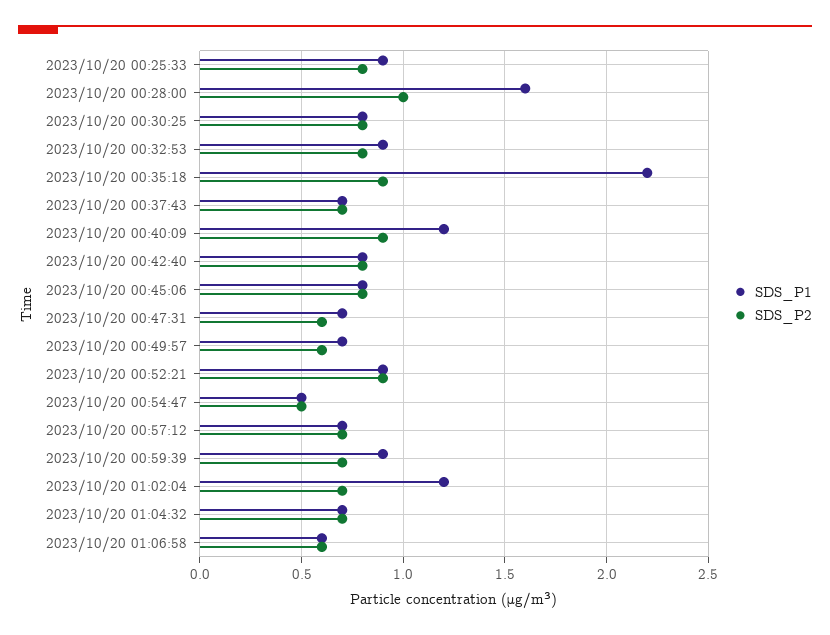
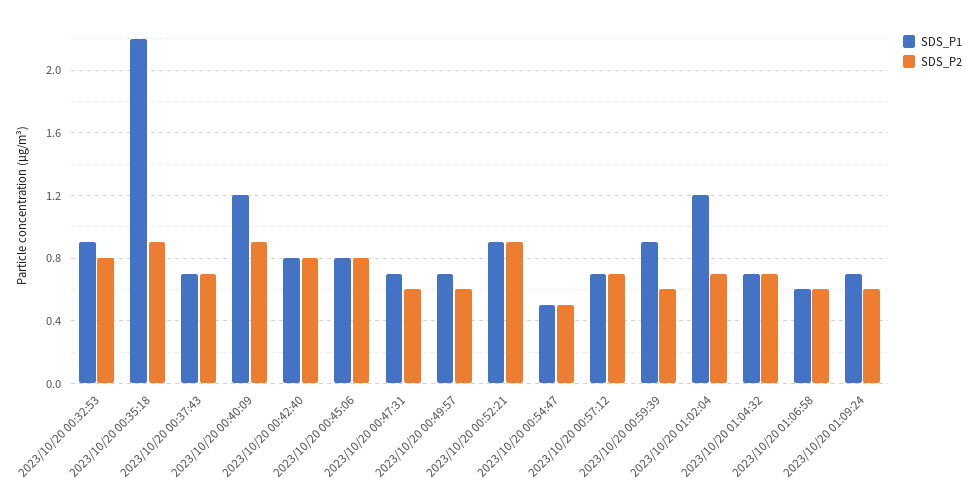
SDS_P1, 2023/10/20 00:25:33: 0.9 -> none
SDS_P2, 2023/10/20 00:25:33: 0.8 -> none
SDS_P1, 2023/10/20 00:28:00: 1.6 -> none
SDS_P2, 2023/10/20 00:28:00: 1 -> none
SDS_P1, 2023/10/20 00:30:25: 0.8 -> none
SDS_P2, 2023/10/20 00:30:25: 0.8 -> none
SDS_P2, 2023/10/20 00:59:39: 0.7 -> 0.6
SDS_P1, 2023/10/20 01:09:24: none -> 0.7
SDS_P2, 2023/10/20 01:09:24: none -> 0.6

